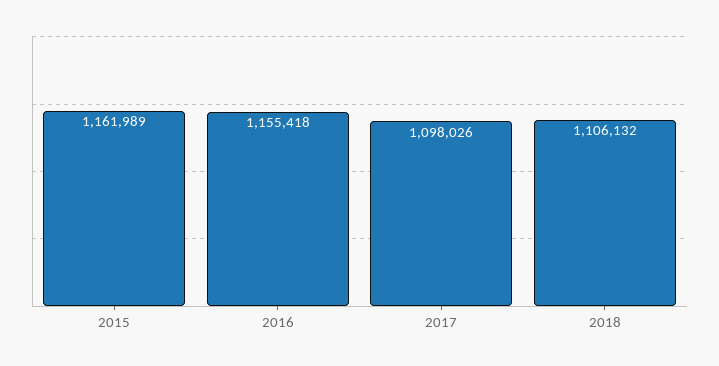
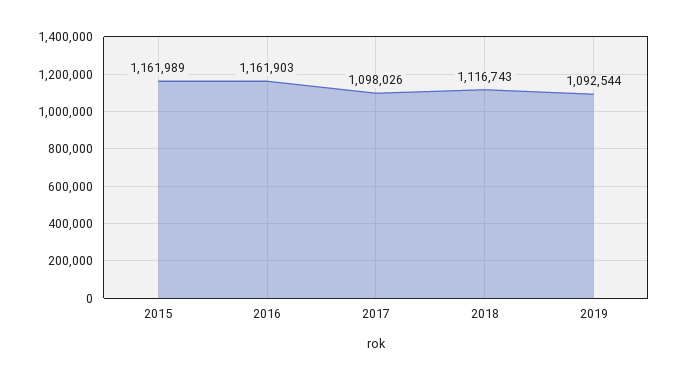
2016: 1155418 -> 1161903
2018: 1106132 -> 1116743
2019: none -> 1092544

